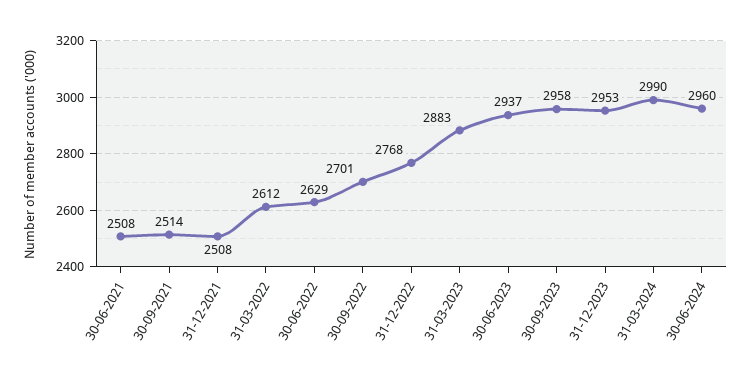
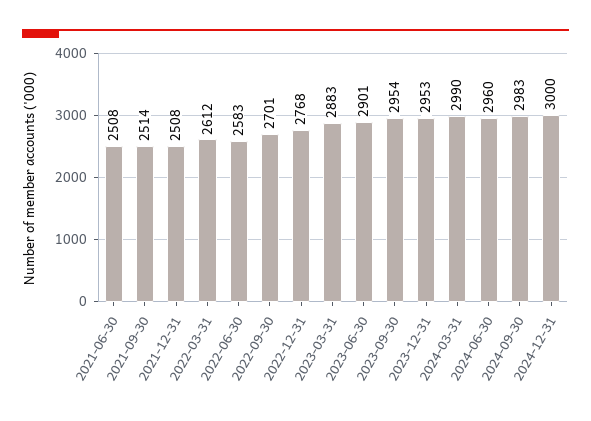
30-06-2022: 2629 -> 2583
30-06-2023: 2937 -> 2901
30-09-2023: 2958 -> 2954
2024-09-30: none -> 2983
2024-12-31: none -> 3000

